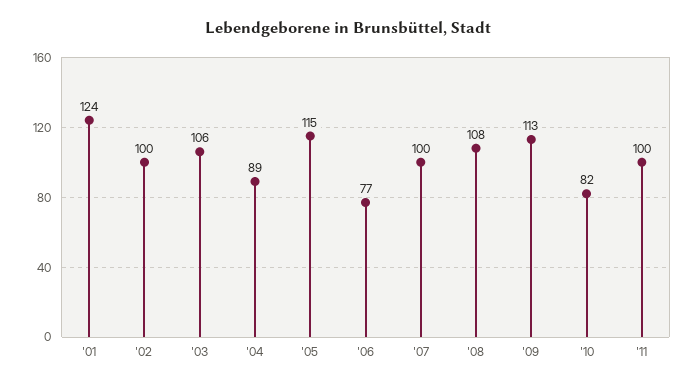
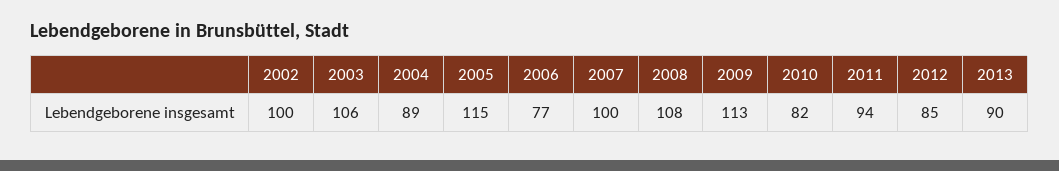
'01: 124 -> none
'11: 100 -> 94
2012: none -> 85
2013: none -> 90

